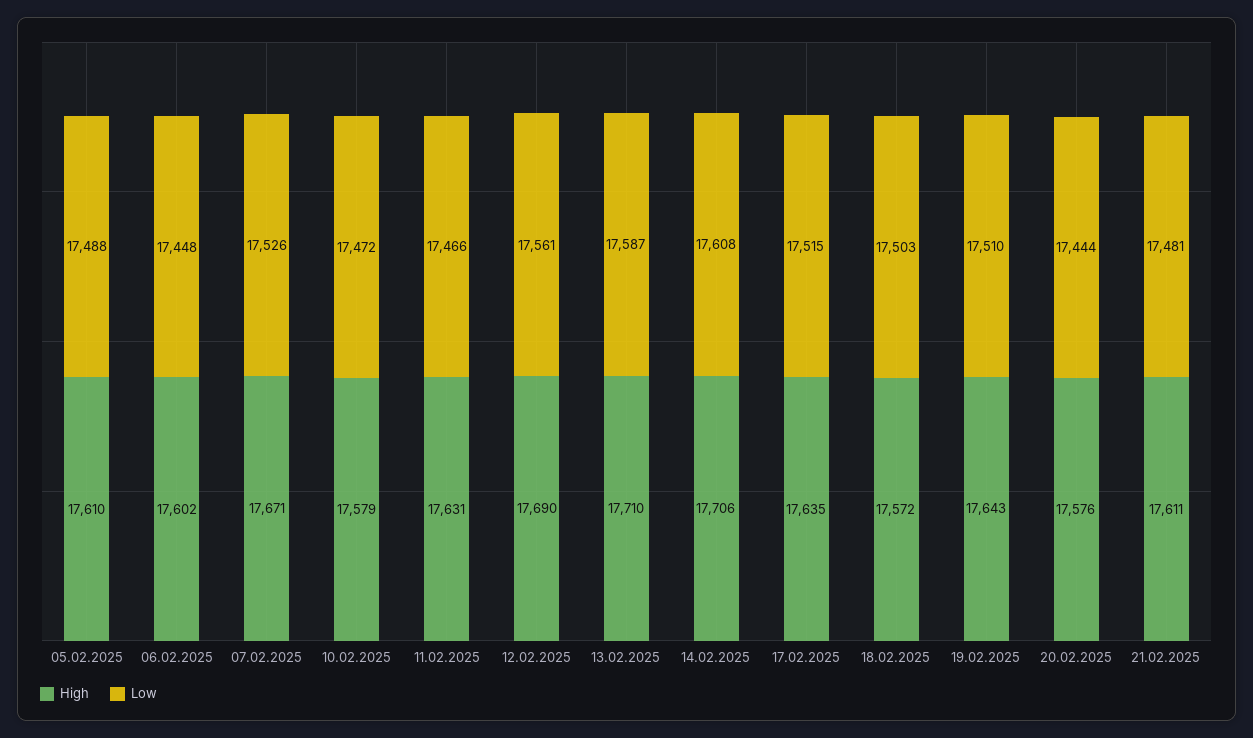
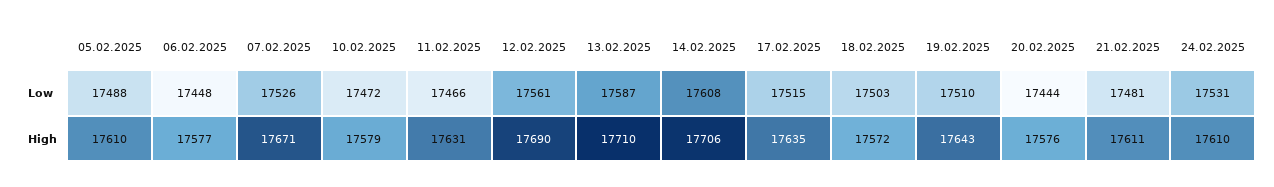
High, 06.02.2025: 17602 -> 17577
Low, 24.02.2025: none -> 17531
High, 24.02.2025: none -> 17610

